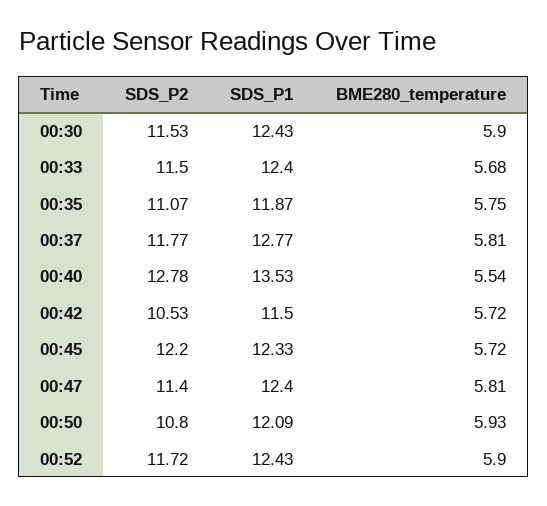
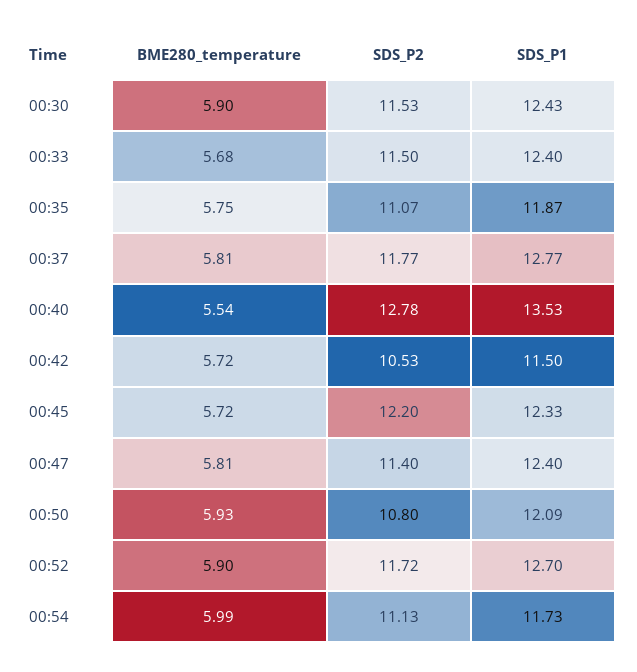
SDS_P1, 00:52: 12.43 -> 12.7
BME280_temperature, 00:54: none -> 5.99
SDS_P2, 00:54: none -> 11.13
SDS_P1, 00:54: none -> 11.73

